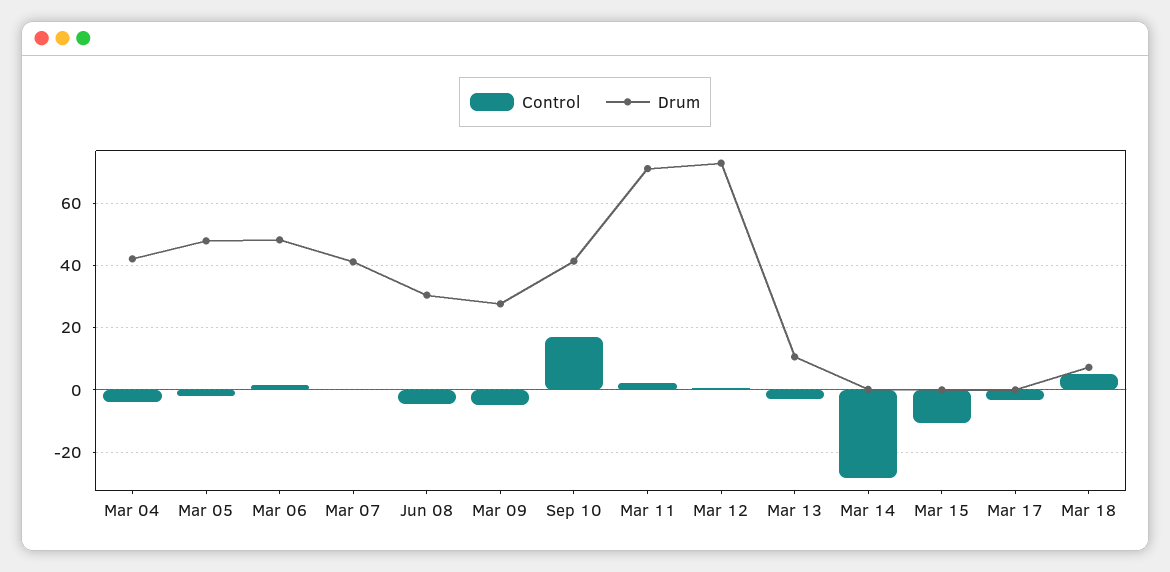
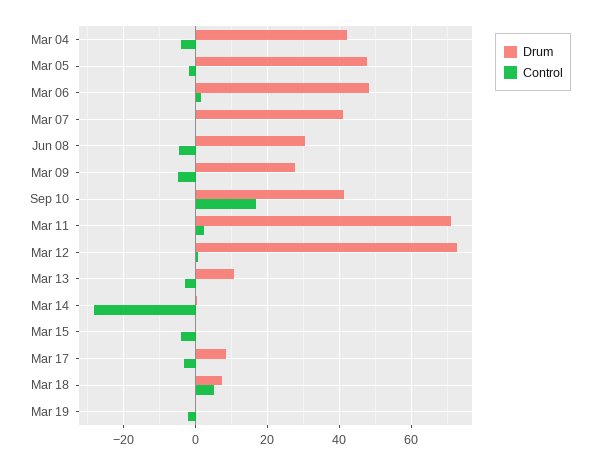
Control, Mar 15: -10 -> -4
Drum, Mar 17: 0 -> 8
Drum, Mar 19: none -> 0
Control, Mar 19: none -> -2

